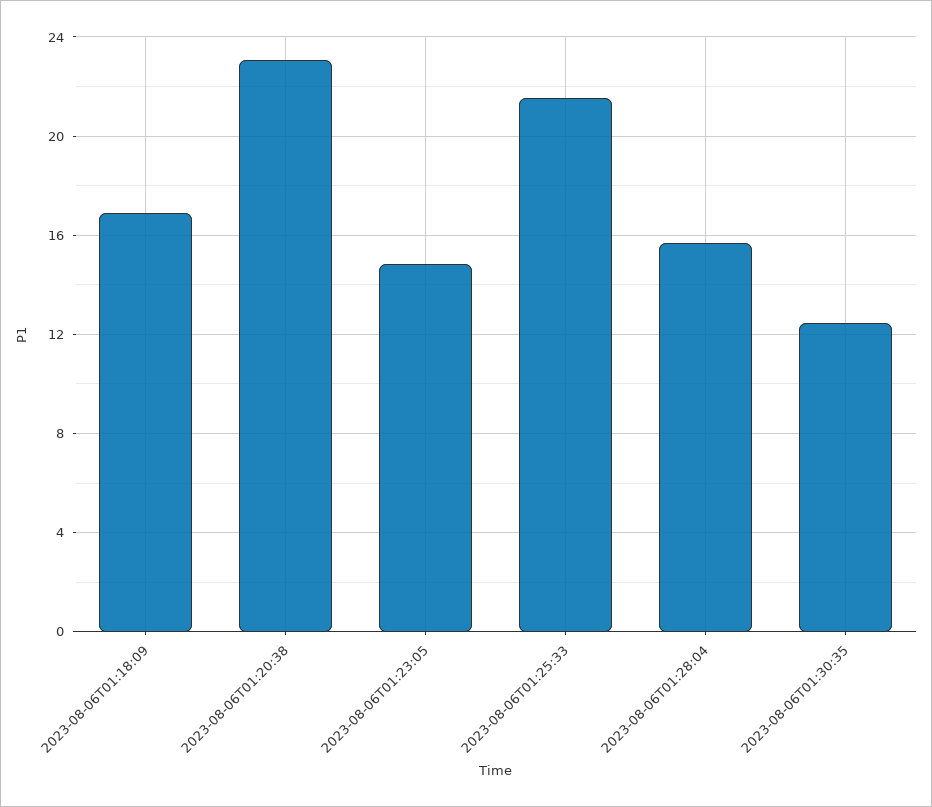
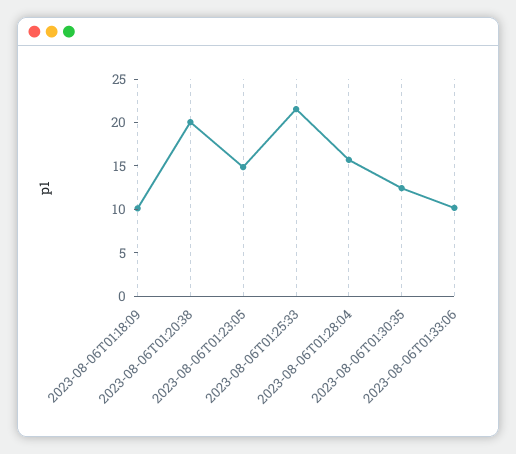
2023-08-06T01:18:09: 17 -> 10
2023-08-06T01:20:38: 23 -> 20
2023-08-06T01:33:06: none -> 10

